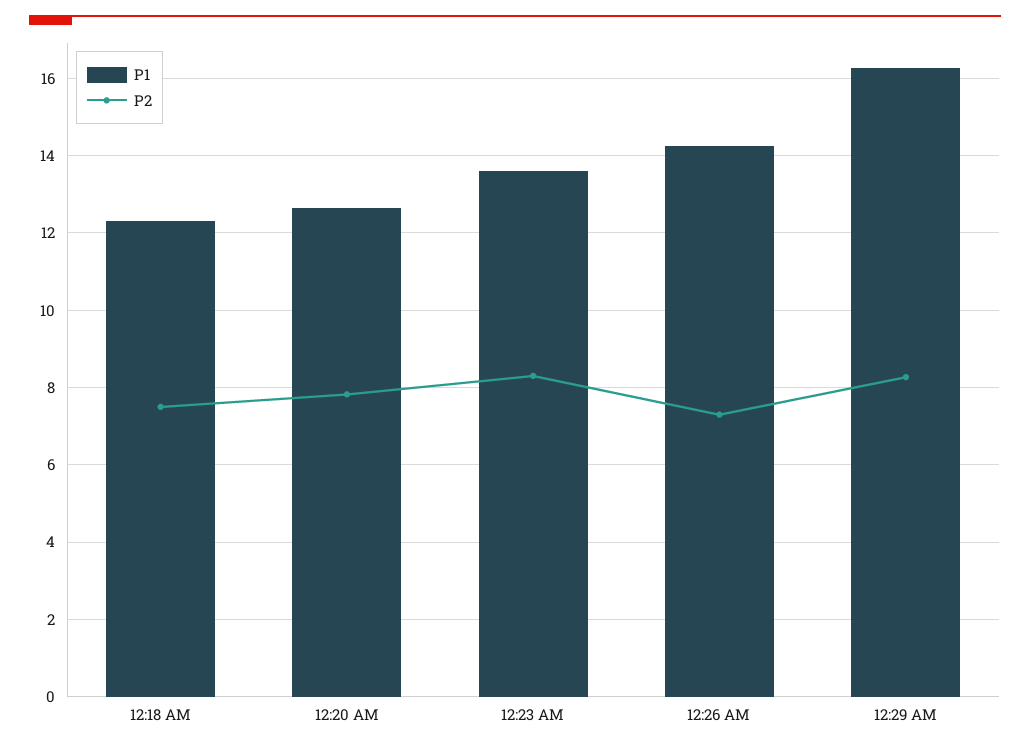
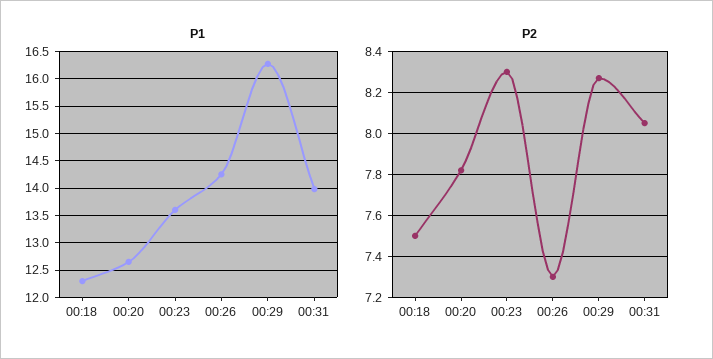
P1, 00:31: none -> 14
P2, 00:31: none -> 8.05

